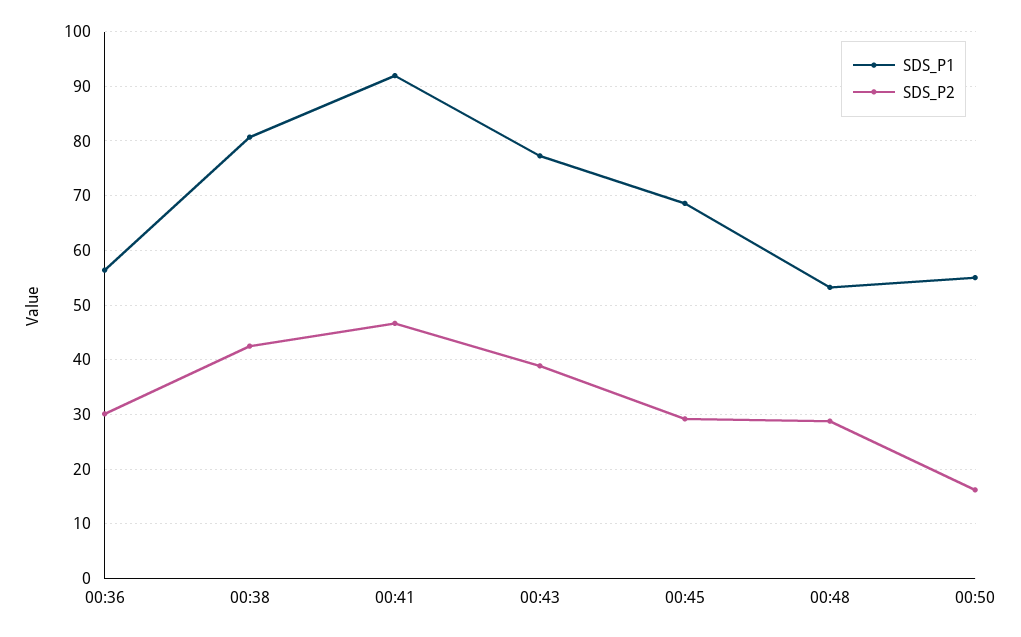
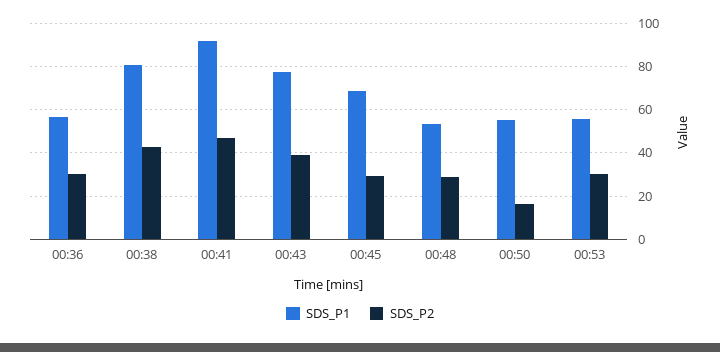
SDS_P1, 00:53: none -> 55
SDS_P2, 00:53: none -> 30

